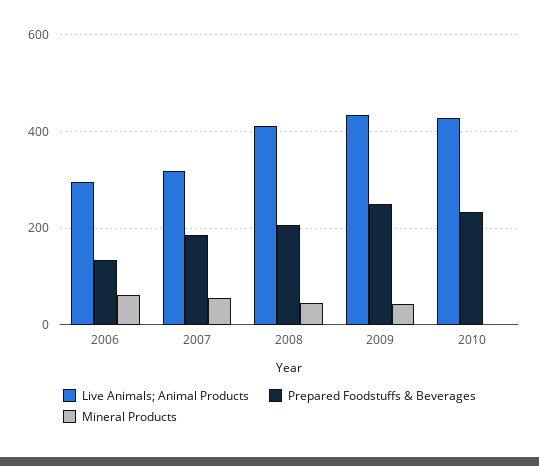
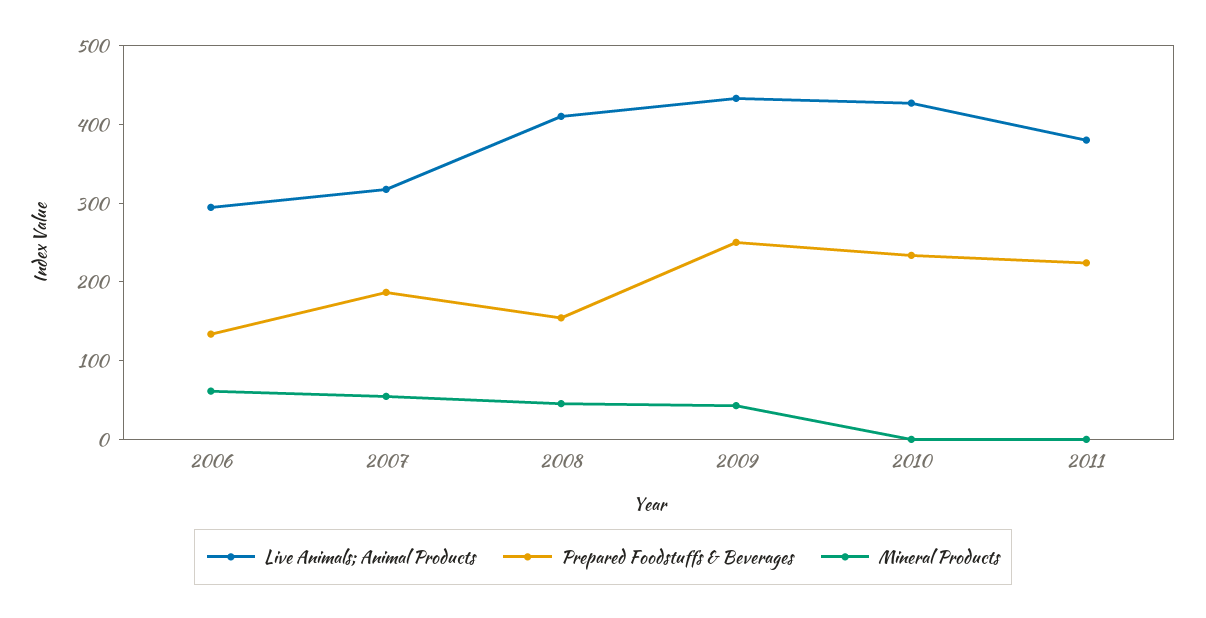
Prepared Foodstuffs & Beverages, 2008: 200 -> 160
Live Animals; Animal Products, 2011: none -> 380
Prepared Foodstuffs & Beverages, 2011: none -> 220
Mineral Products, 2011: none -> 0

